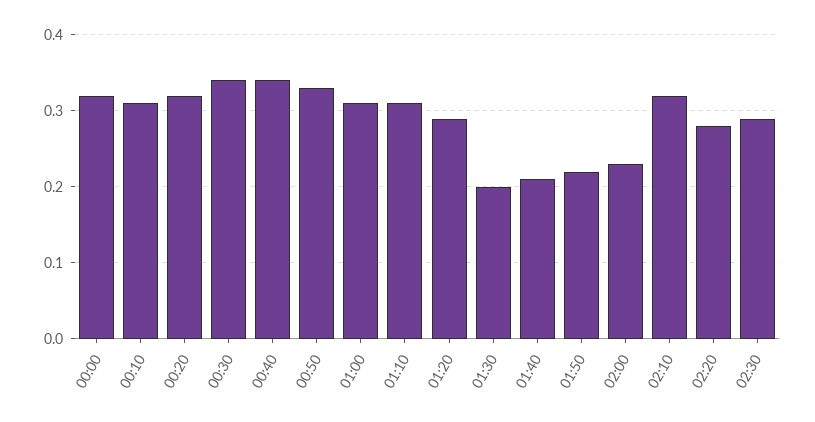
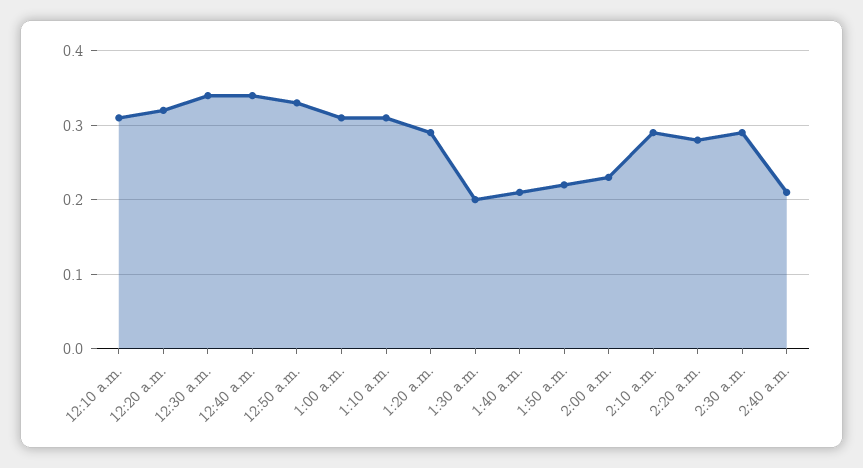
00:00: 0.32 -> none
02:10: 0.32 -> 0.29
2:40 a.m.: none -> 0.21

